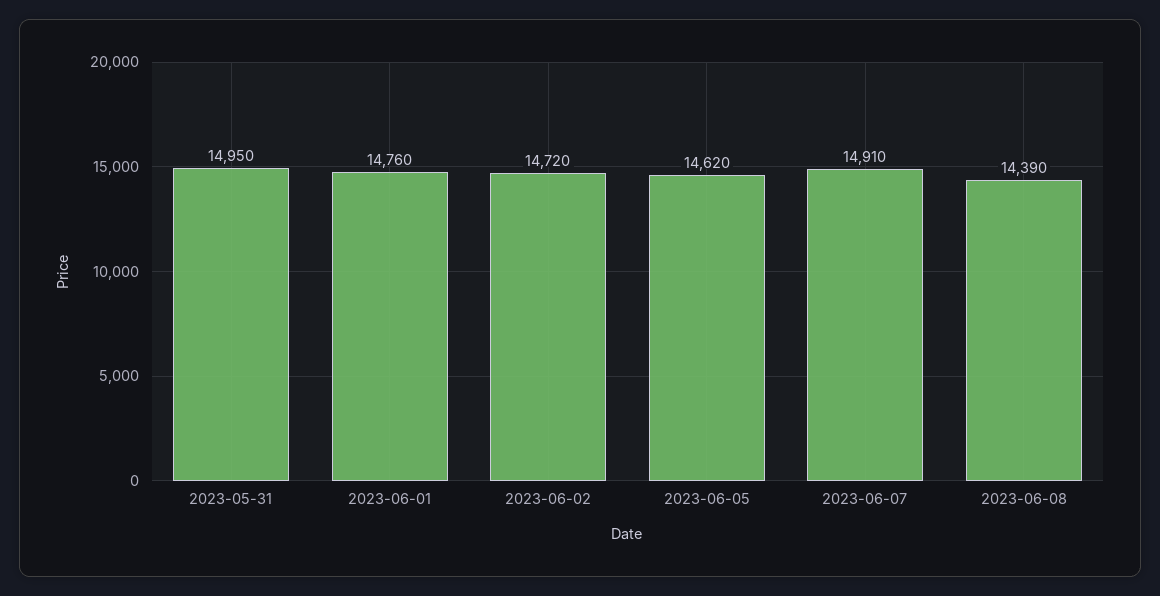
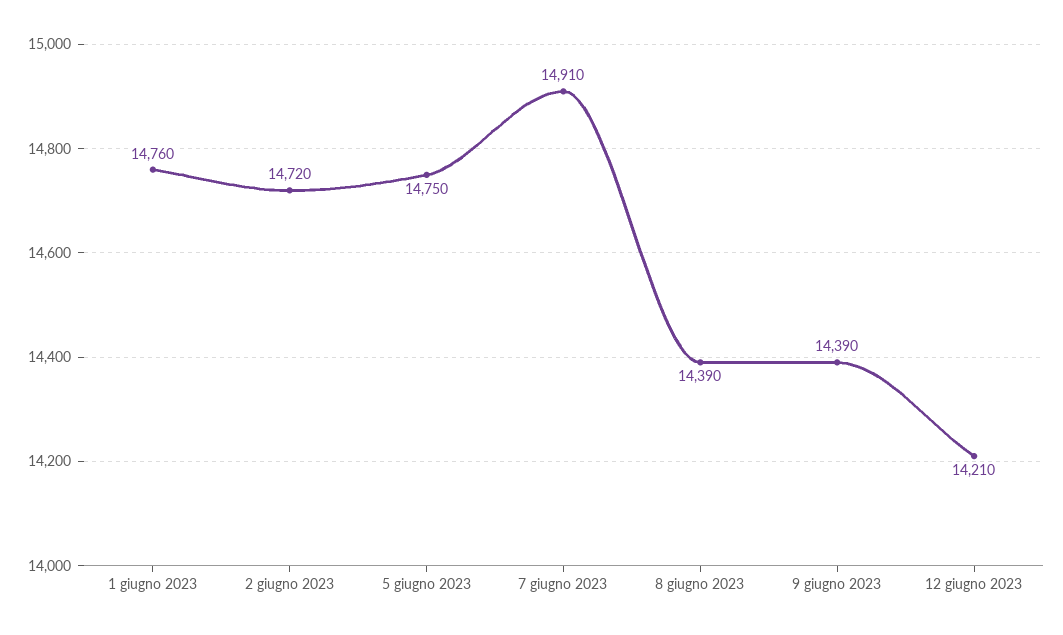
2023-05-31: 14950 -> none
2023-06-05: 14620 -> 14750
9 giugno 2023: none -> 14390
12 giugno 2023: none -> 14210

